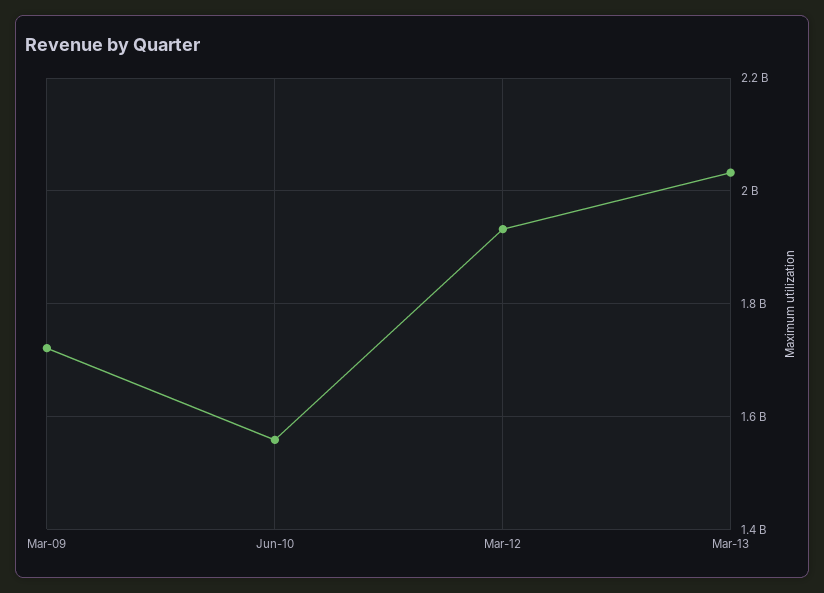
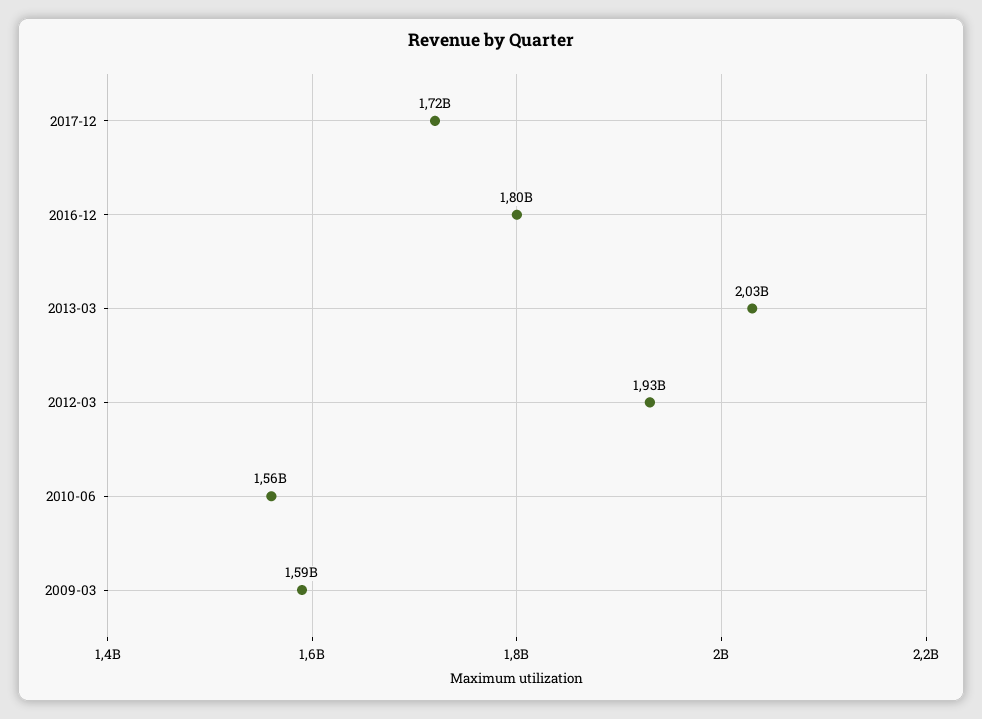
Mar-09: 1720000000 -> 1590000000
2017-12: none -> 1720000000
2016-12: none -> 1800000000

